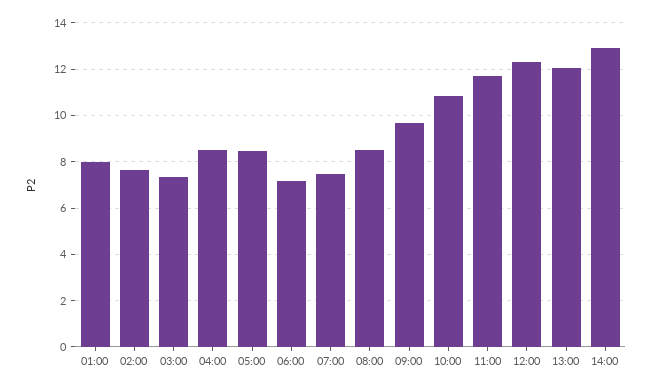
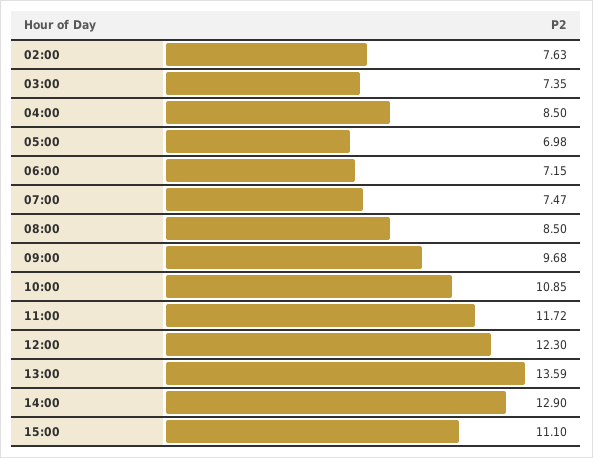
01:00: 8 -> none
05:00: 8.5 -> 6.98
13:00: 12 -> 13.59
15:00: none -> 11.1

